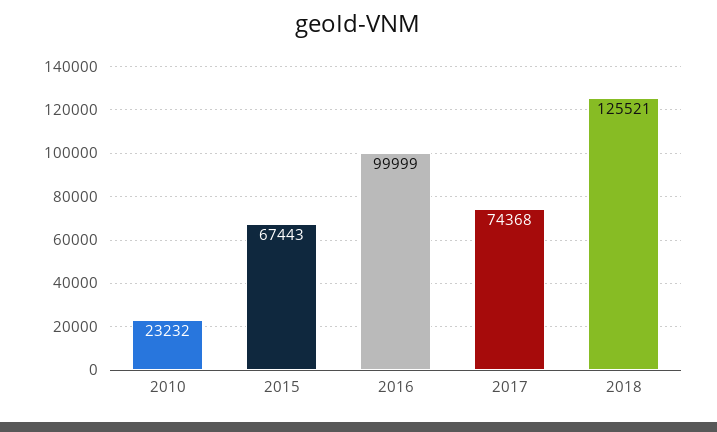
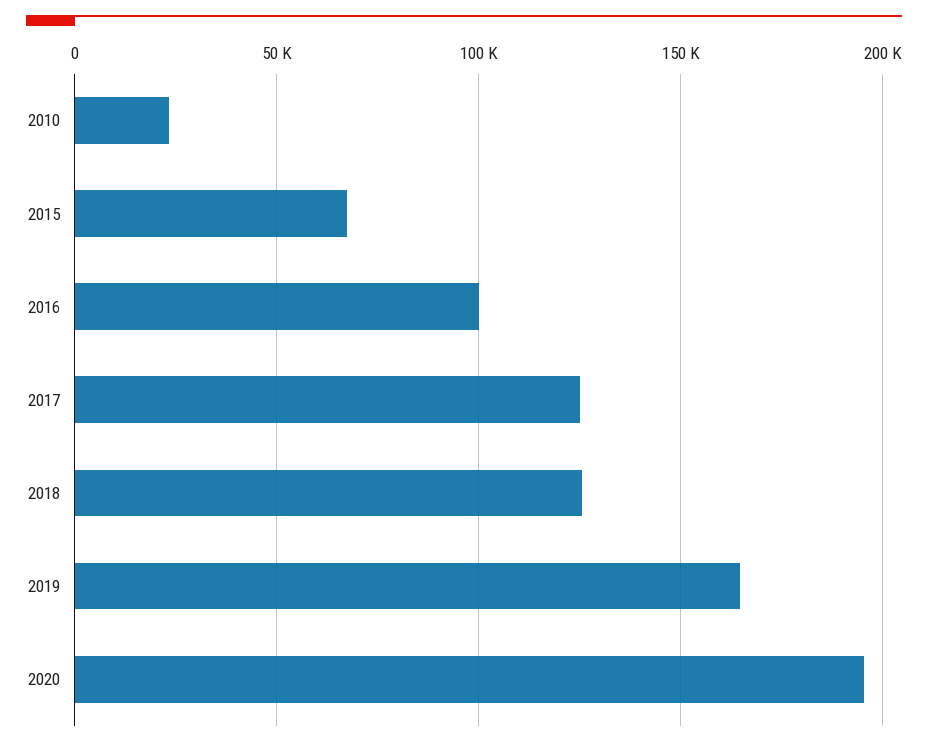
2017: 74368 -> 125000
2019: none -> 165000
2020: none -> 195000

